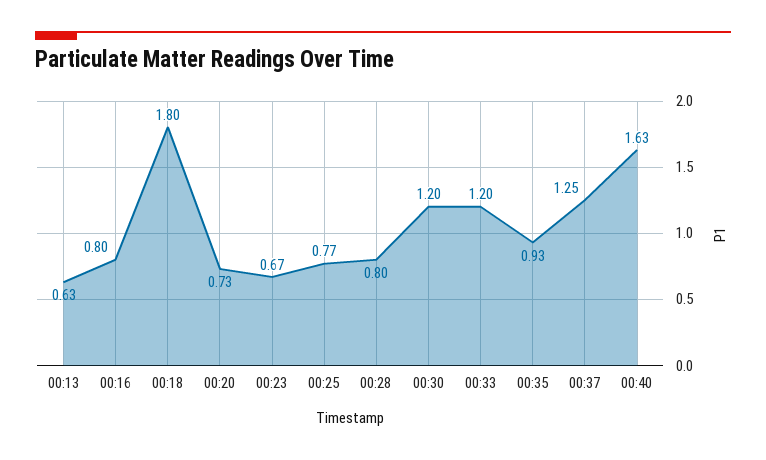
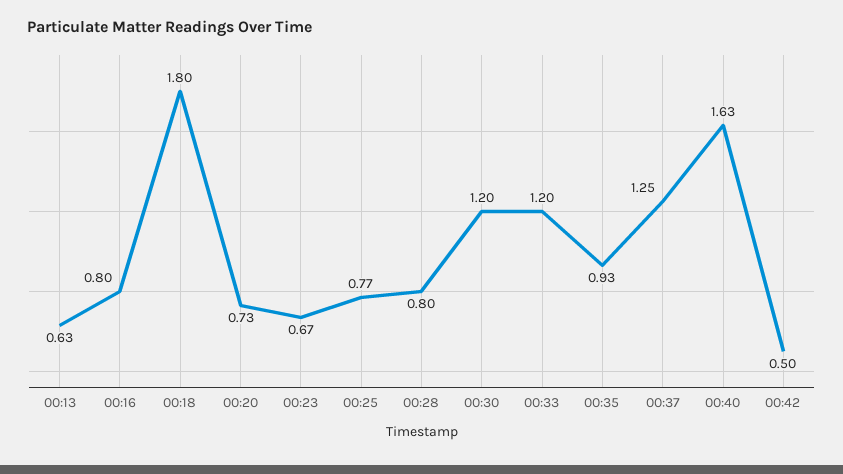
00:42: none -> 0.5

